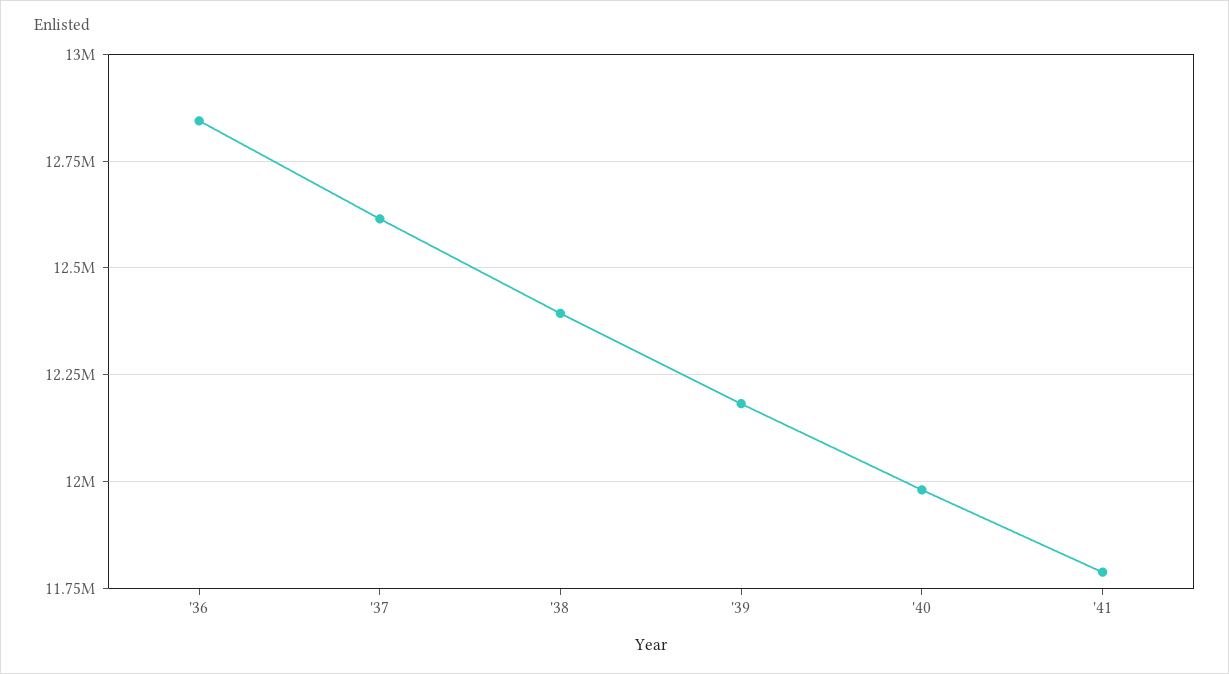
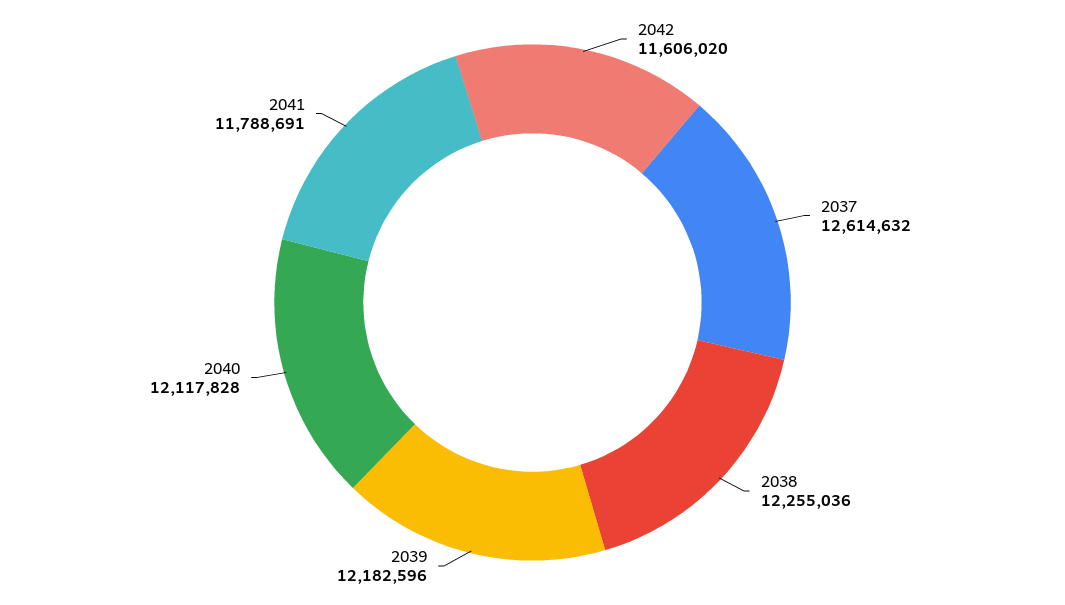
'36: 12850000 -> none
'38: 12400000 -> 12255036
'40: 11975000 -> 12117828
2042: none -> 11606020

